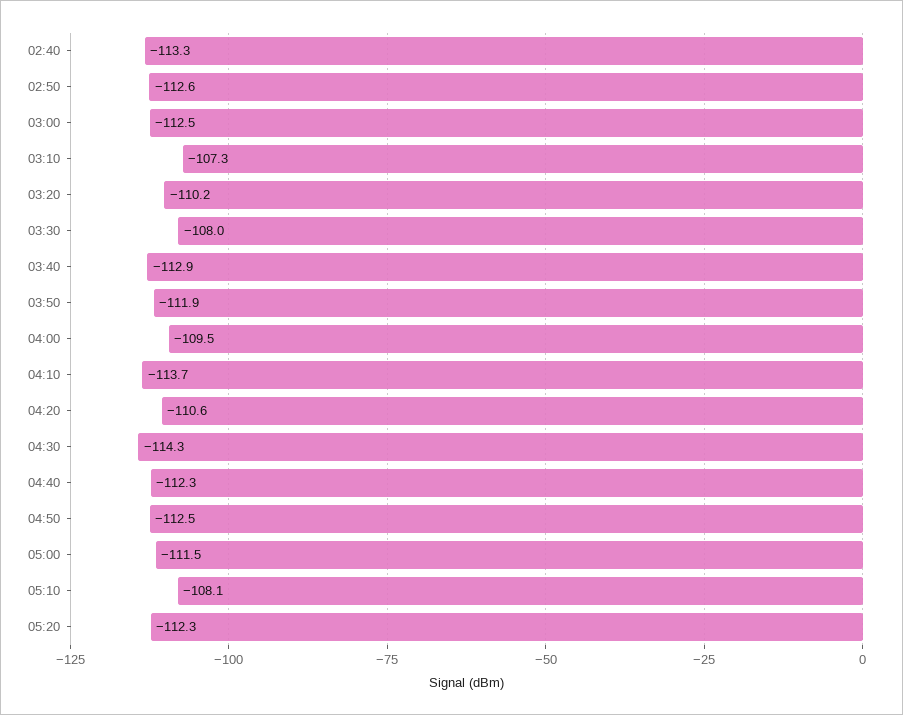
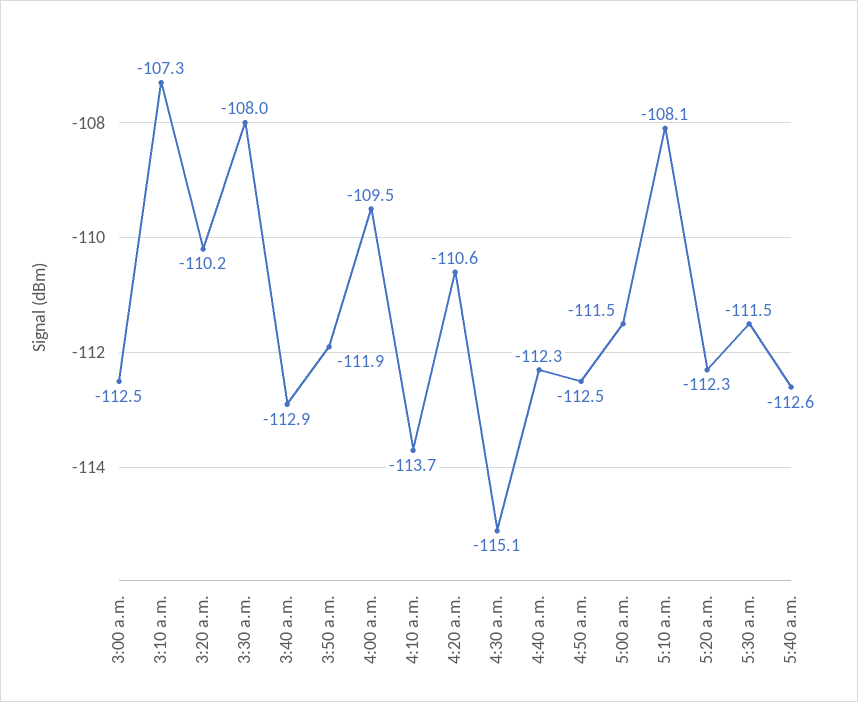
02:40: -113.3 -> none
02:50: -112.6 -> none
04:30: -114.3 -> -115.1
5:30 a.m.: none -> -111.5
5:40 a.m.: none -> -112.6

